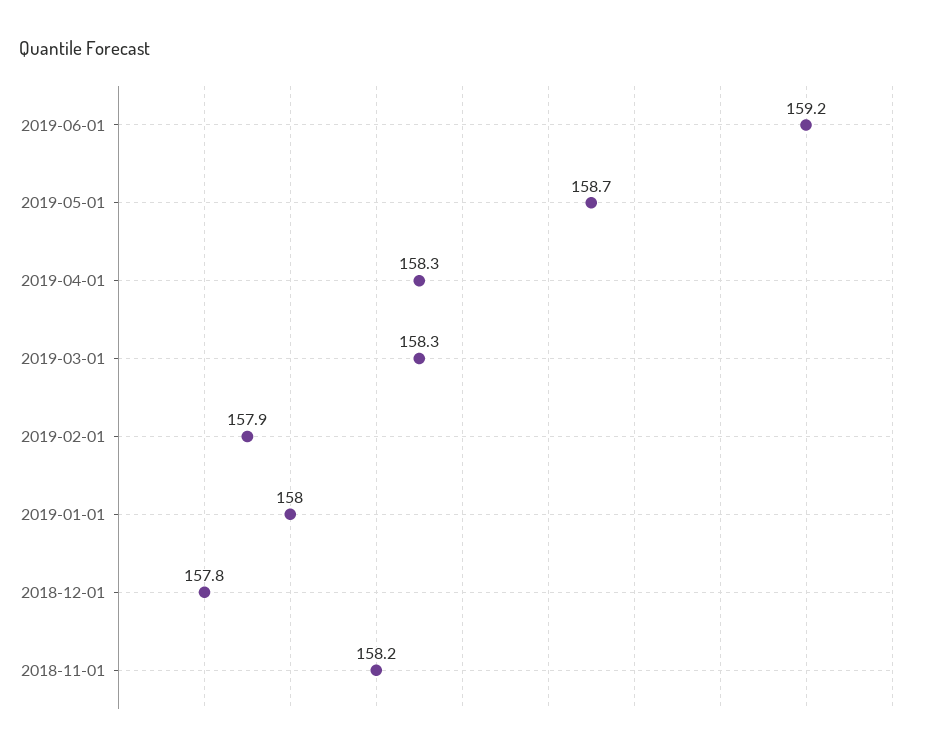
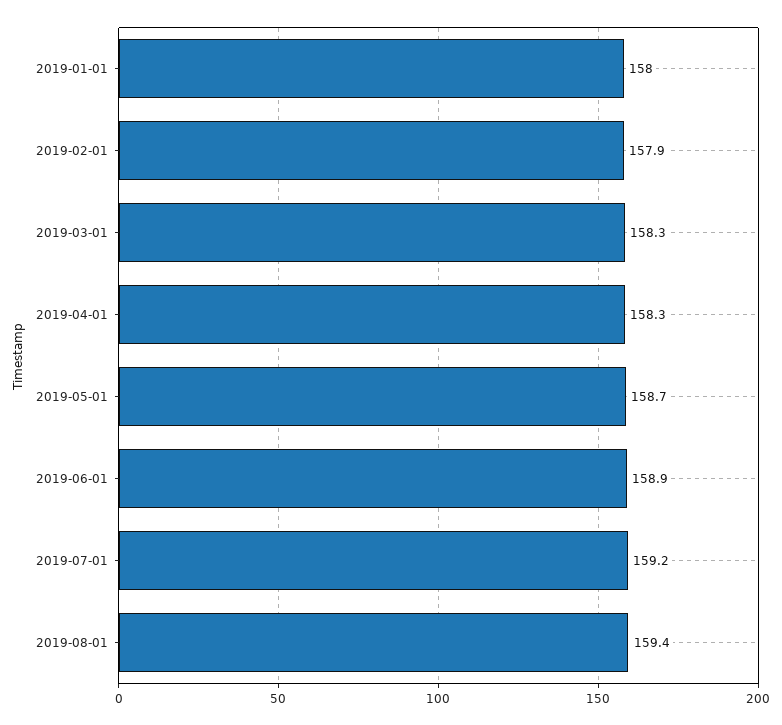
2019-06-01: 159.2 -> 158.9
2018-12-01: 157.8 -> none
2018-11-01: 158.2 -> none
2019-07-01: none -> 159.2
2019-08-01: none -> 159.4

